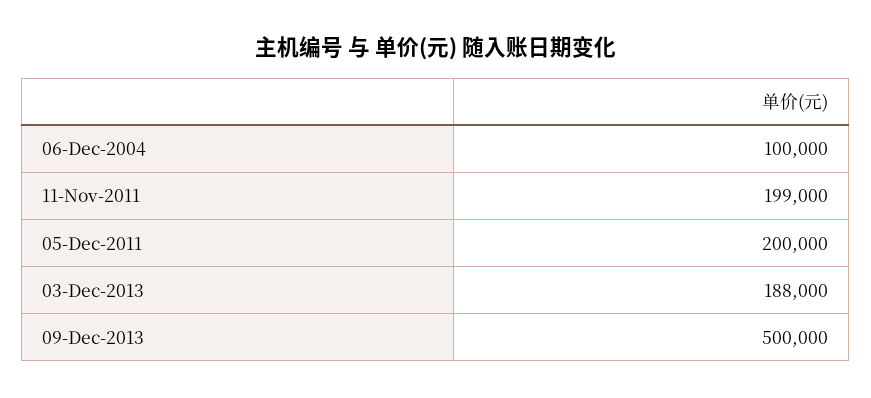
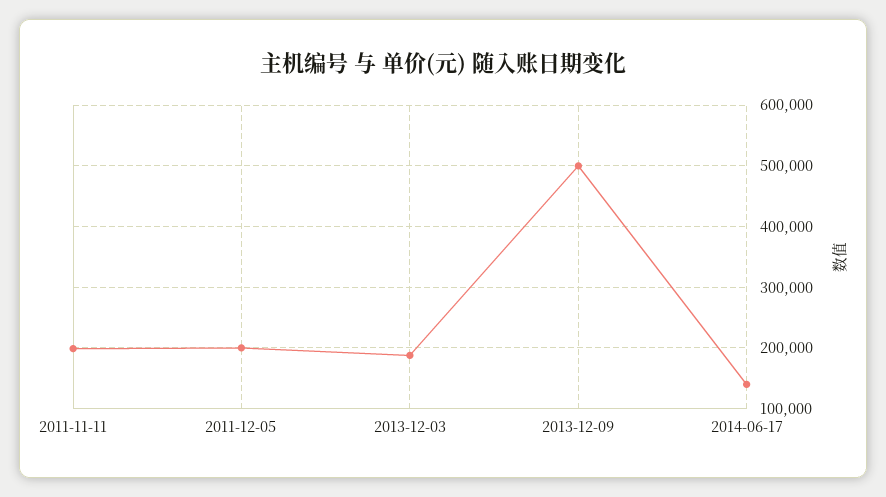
06-Dec-2004: 100000 -> none
2014-06-17: none -> 140000

